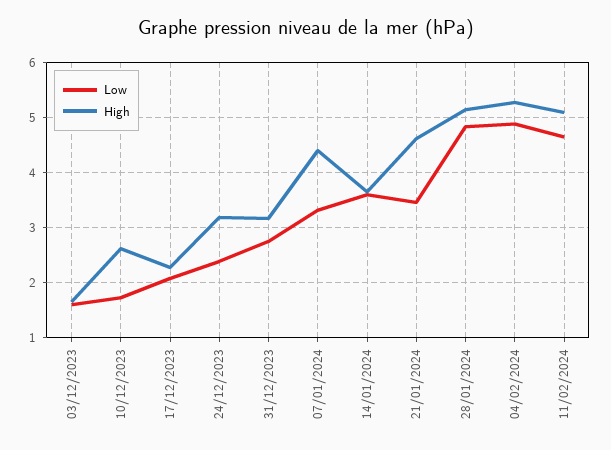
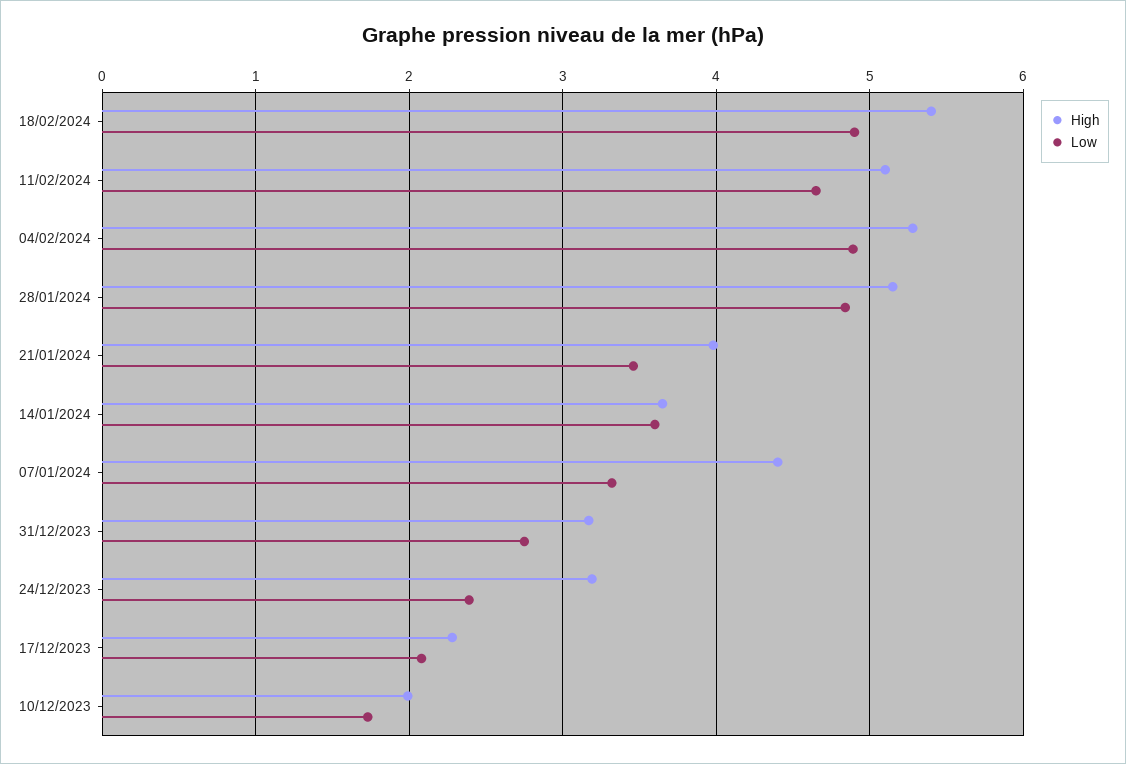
Low, 03/12/2023: 1.6 -> none
High, 03/12/2023: 1.6 -> none
High, 10/12/2023: 2.6 -> 2
High, 21/01/2024: 4.6 -> 4
High, 18/02/2024: none -> 5.4
Low, 18/02/2024: none -> 4.9

